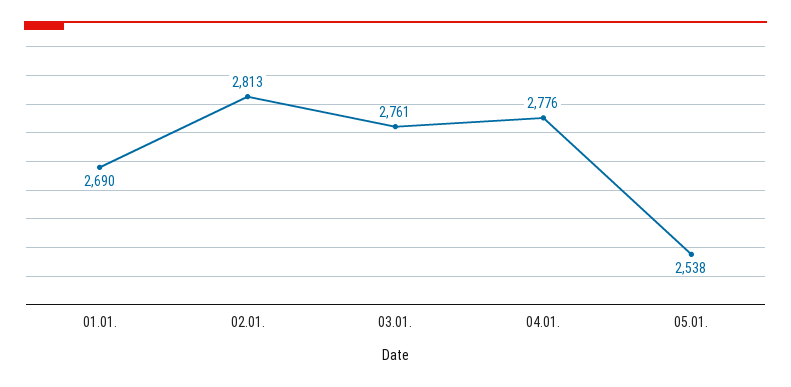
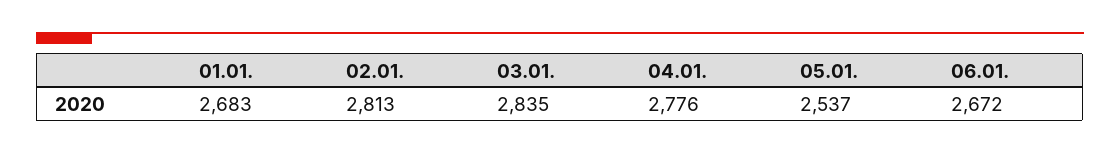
01.01.: 2690 -> 2683
03.01.: 2761 -> 2835
05.01.: 2538 -> 2537
06.01.: none -> 2672

